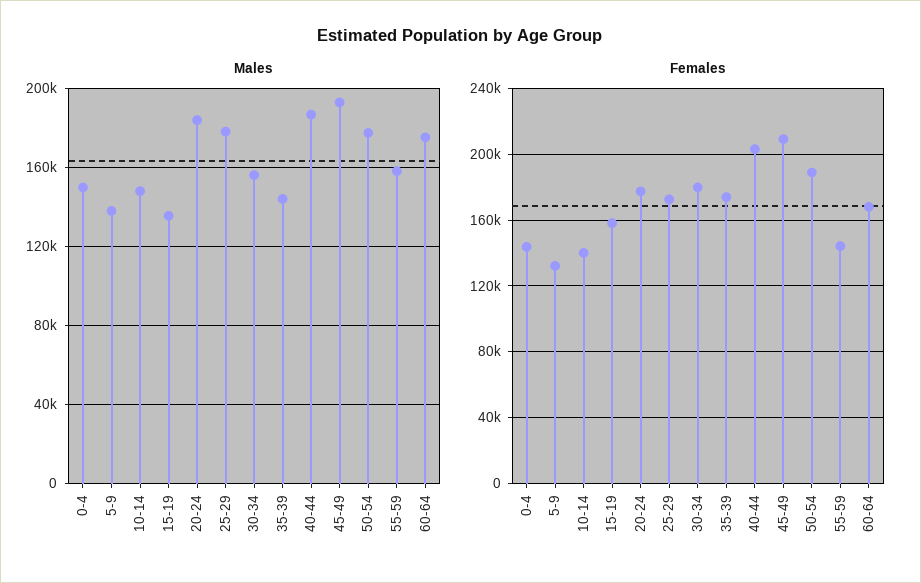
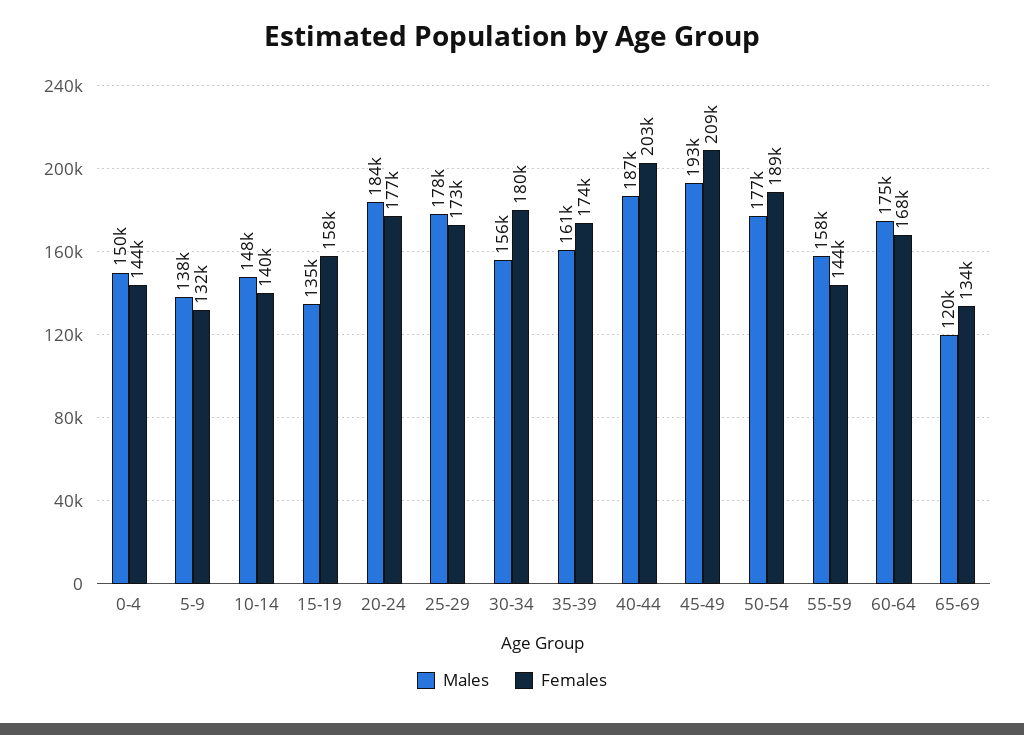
Males, 35-39: 145000 -> 161000
Males, 65-69: none -> 120000
Females, 65-69: none -> 134000

